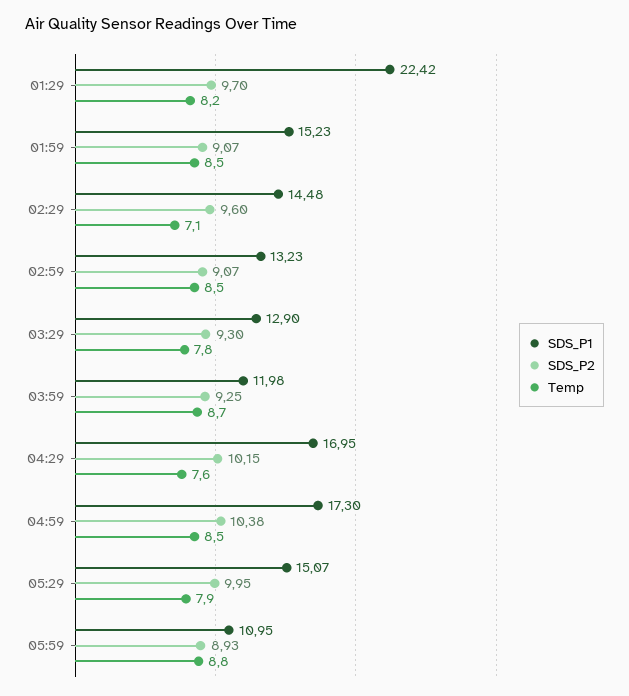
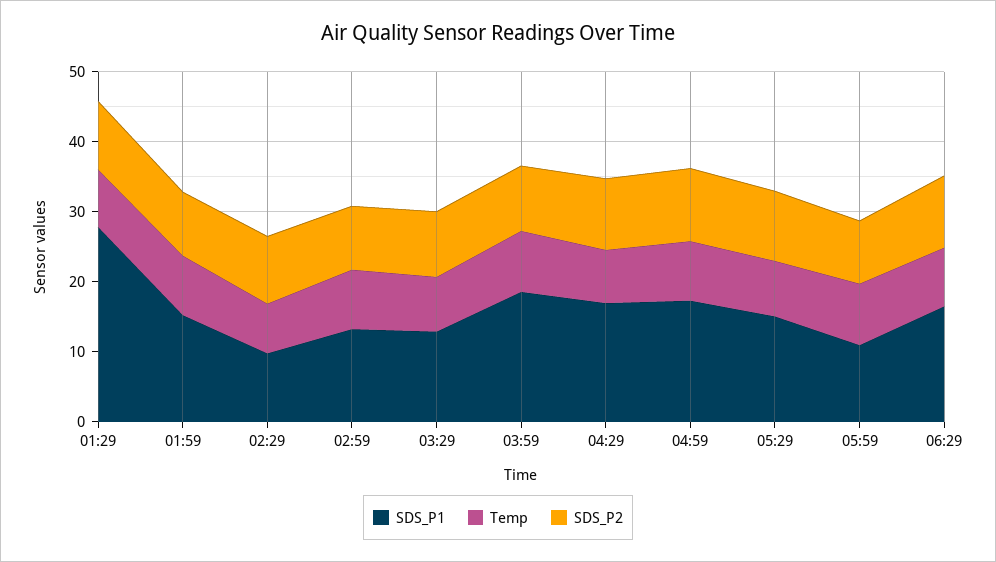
SDS_P1, 01:29: 22.42 -> 28
SDS_P1, 02:29: 14.48 -> 10
SDS_P1, 03:59: 11.98 -> 18
SDS_P1, 06:29: none -> 16
Temp, 06:29: none -> 8
SDS_P2, 06:29: none -> 10

